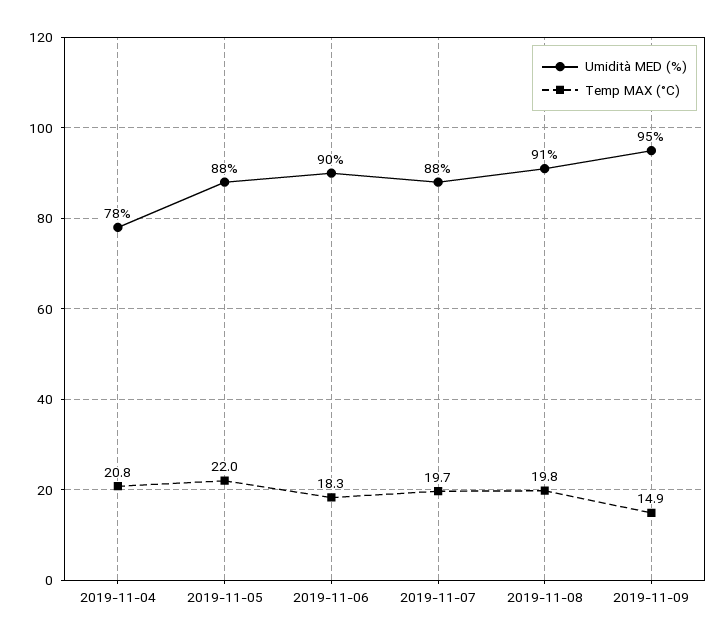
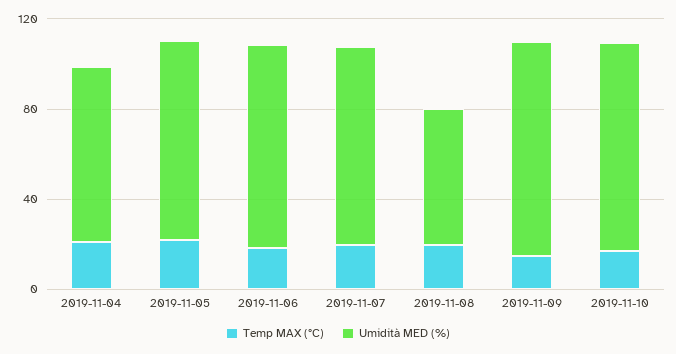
Umidità MED (%), 2019-11-08: 91 -> 60
Temp MAX (°C), 2019-11-10: none -> 20
Umidità MED (%), 2019-11-10: none -> 90

